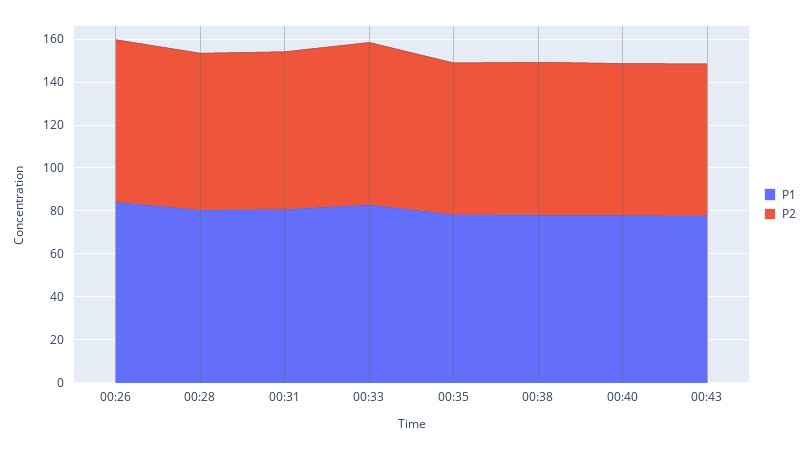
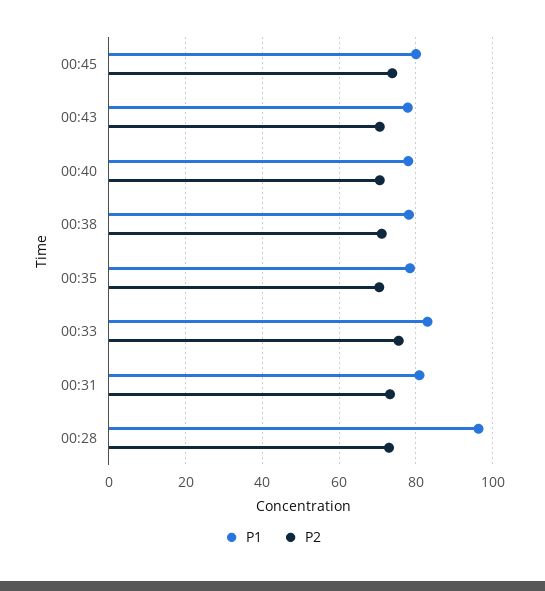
P1, 00:26: 85 -> none
P2, 00:26: 75 -> none
P1, 00:28: 80 -> 96
P1, 00:45: none -> 80
P2, 00:45: none -> 74

